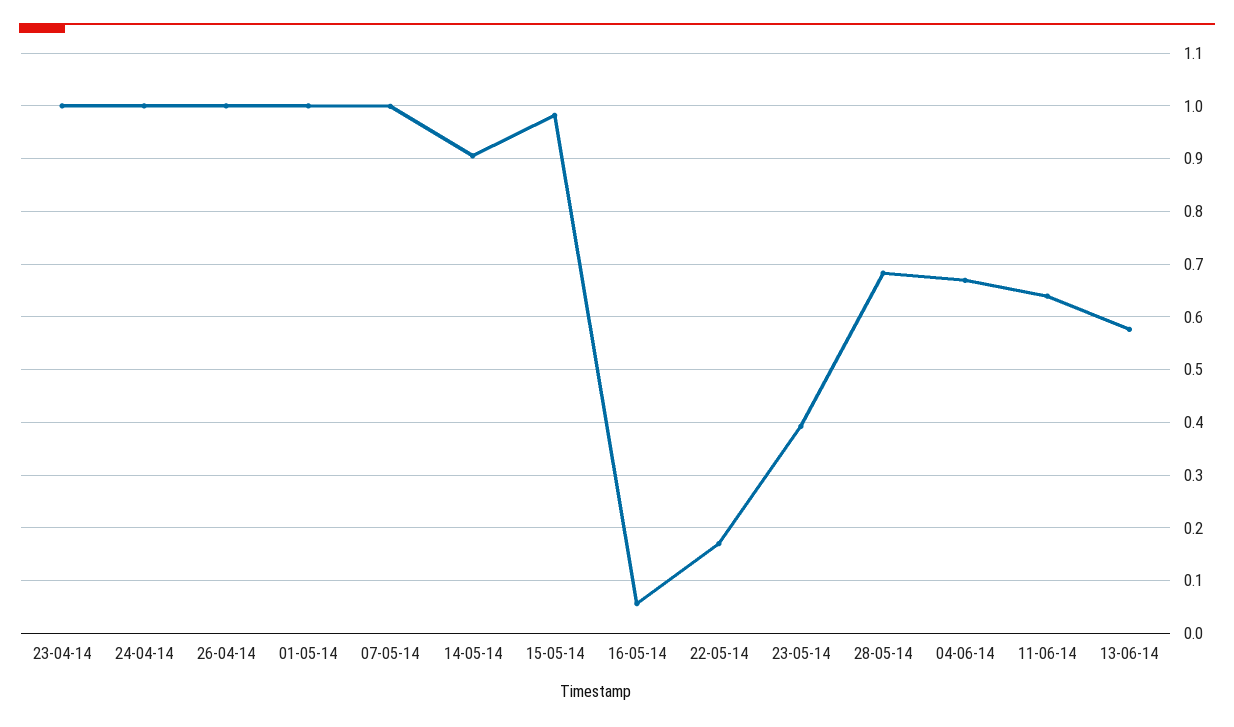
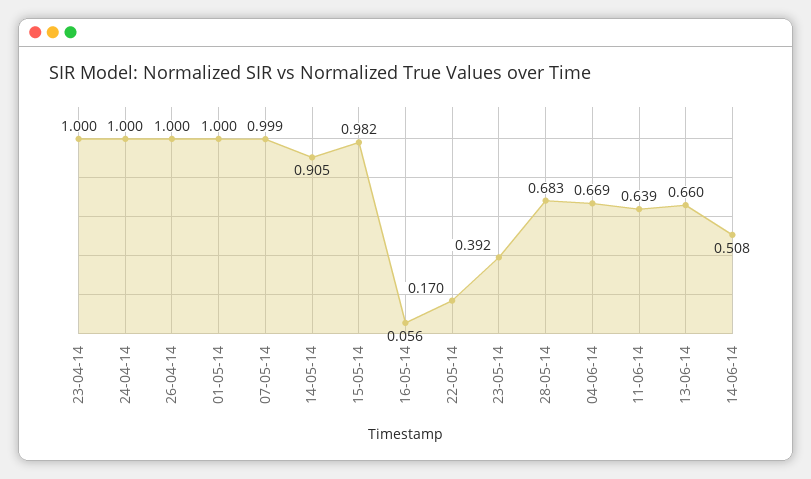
13-06-14: 0.58 -> 0.66
14-06-14: none -> 0.508

